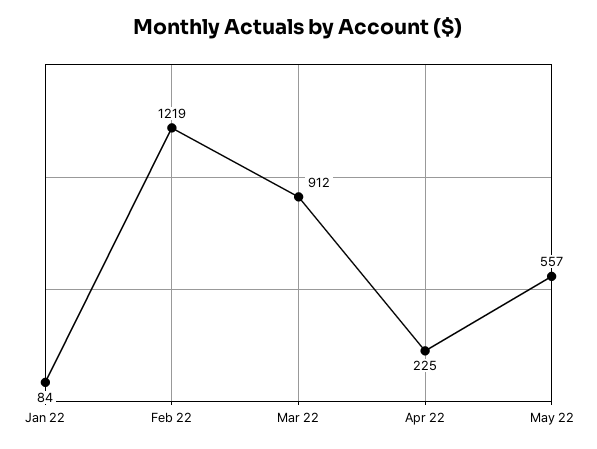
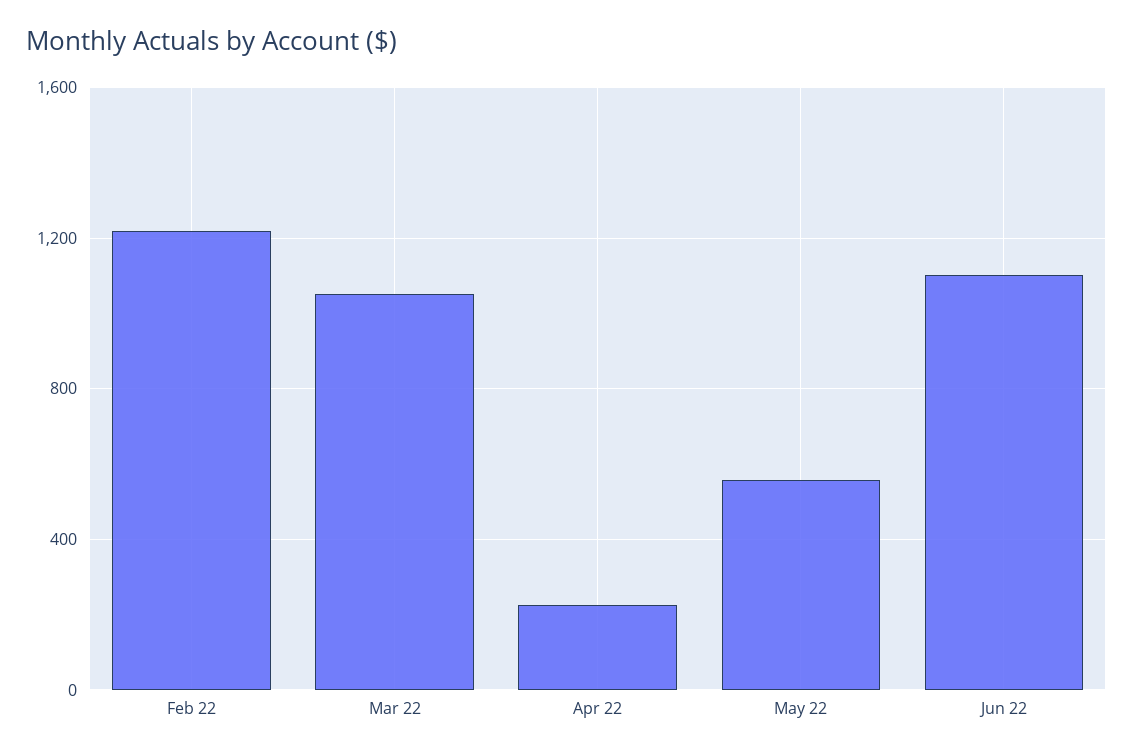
Jan 22: 84 -> none
Mar 22: 912 -> 1050
Jun 22: none -> 1100

